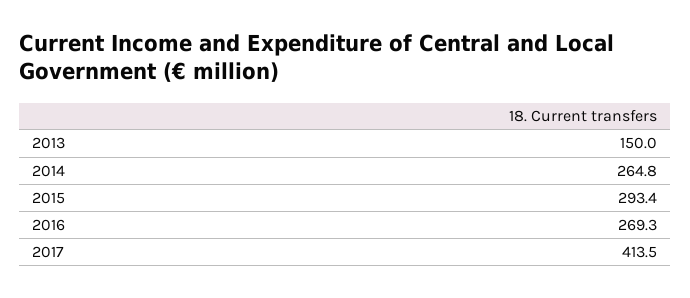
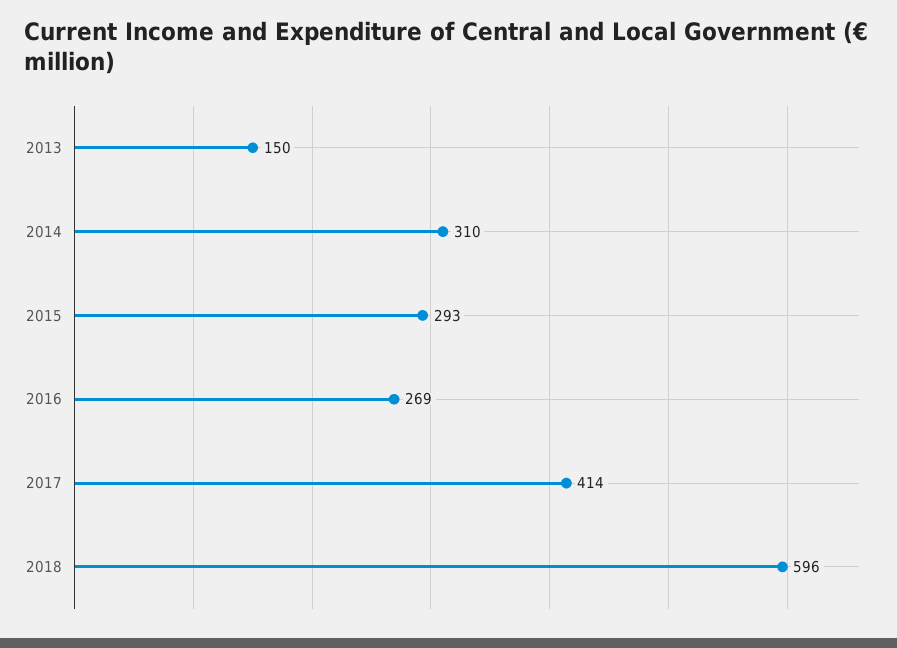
2014: 264.8 -> 310
2018: none -> 596

